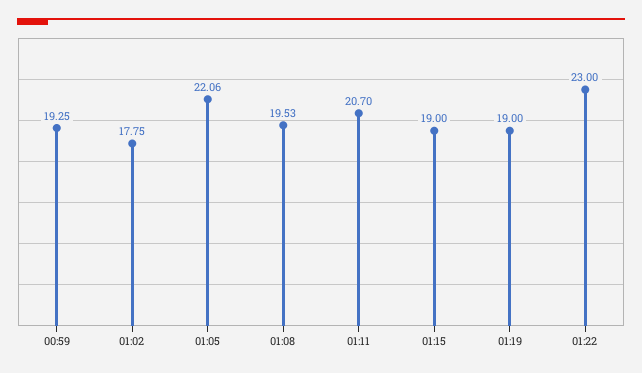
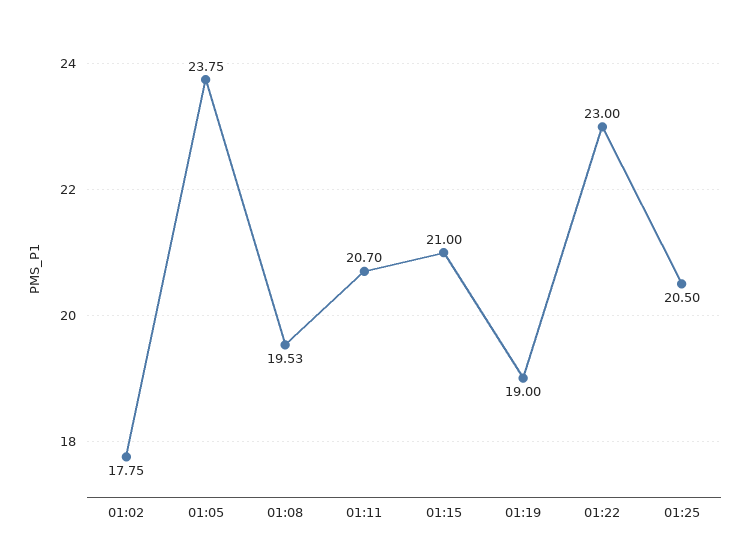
00:59: 19.25 -> none
01:05: 22.06 -> 23.75
01:15: 19 -> 21
01:25: none -> 20.5

